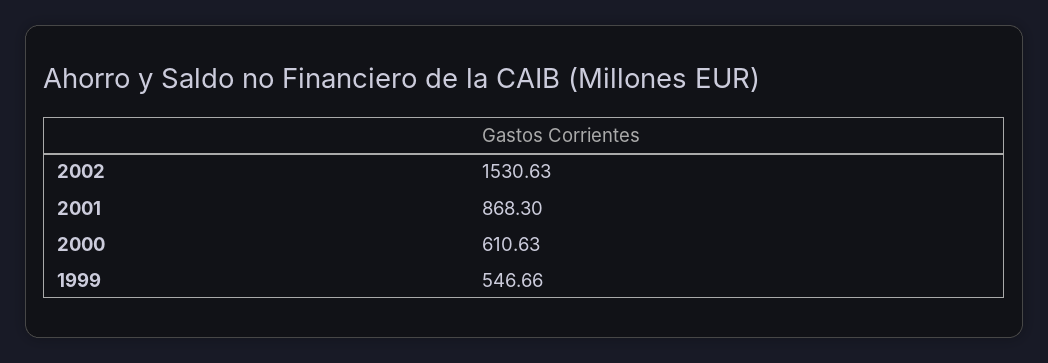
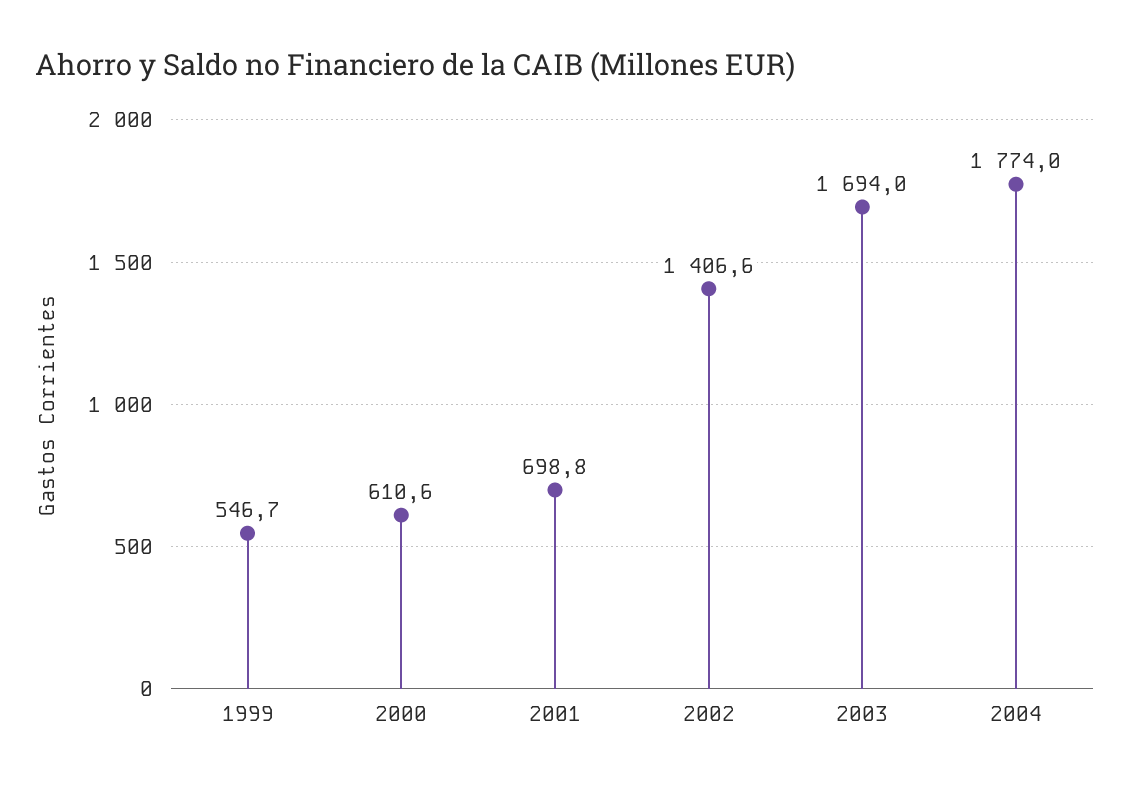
2002: 1530.63 -> 1406.6
2001: 868.3 -> 698.8
2003: none -> 1694
2004: none -> 1774

